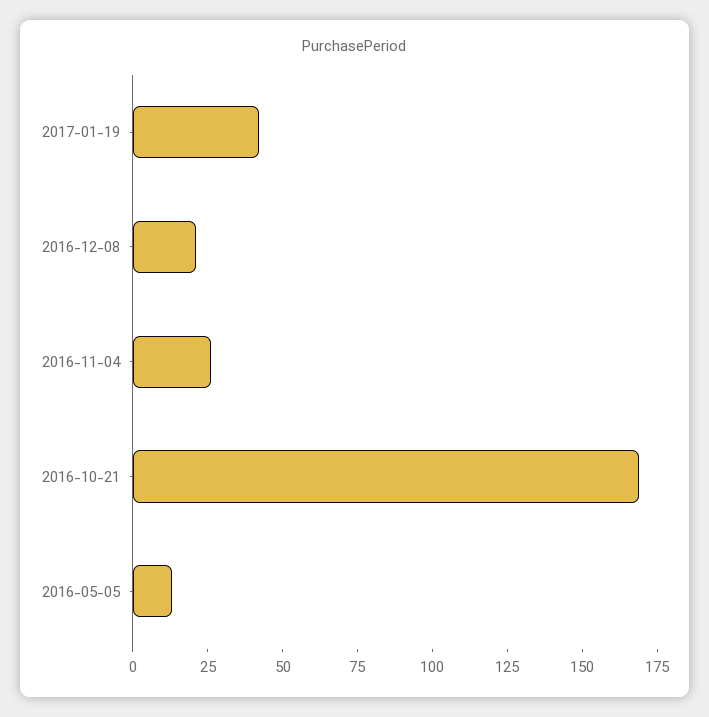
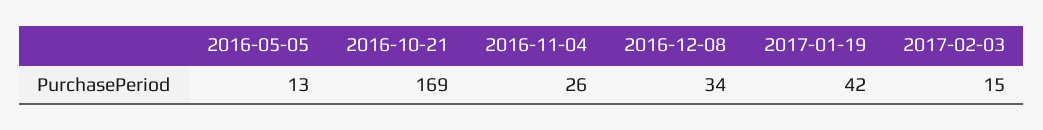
2016-12-08: 20 -> 34
2017-02-03: none -> 15

